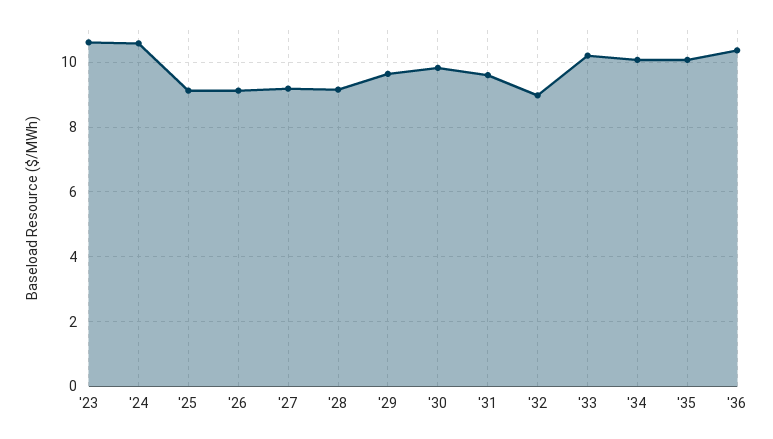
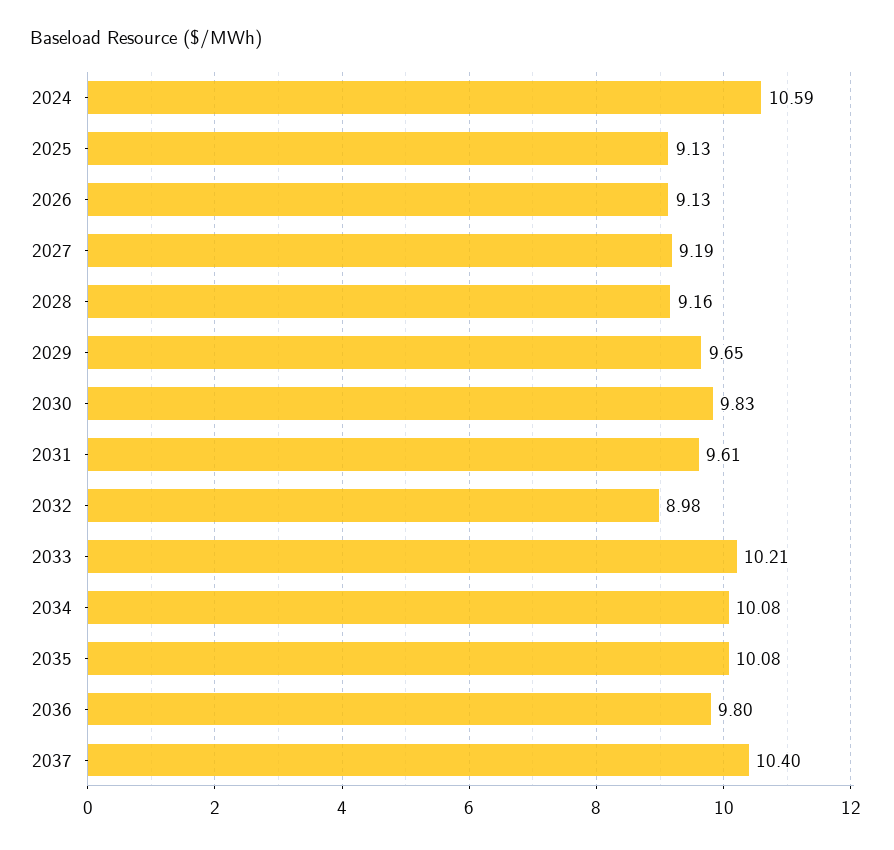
'23: 10.6 -> none
'36: 10.4 -> 9.8
2037: none -> 10.4

